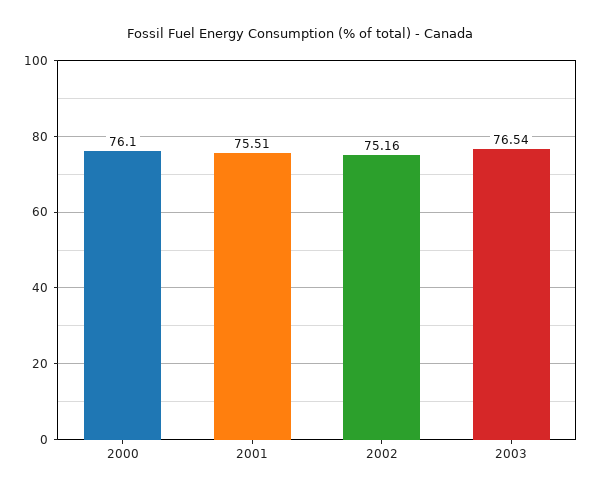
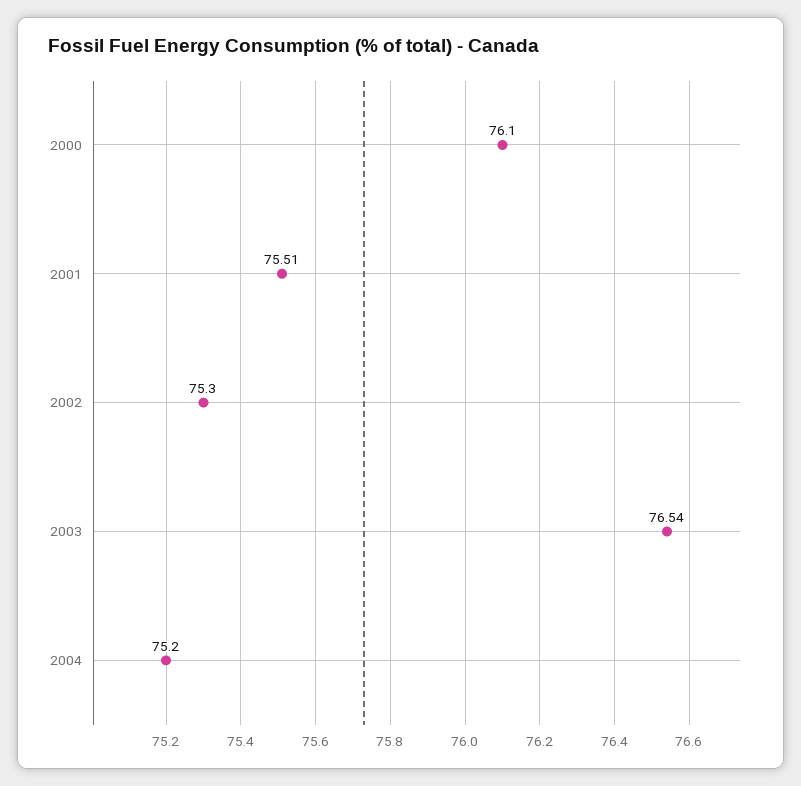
2002: 75.16 -> 75.3
2004: none -> 75.2

